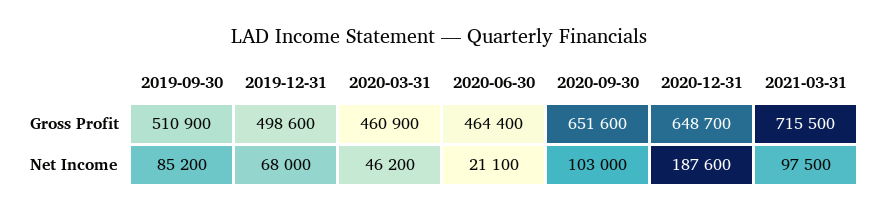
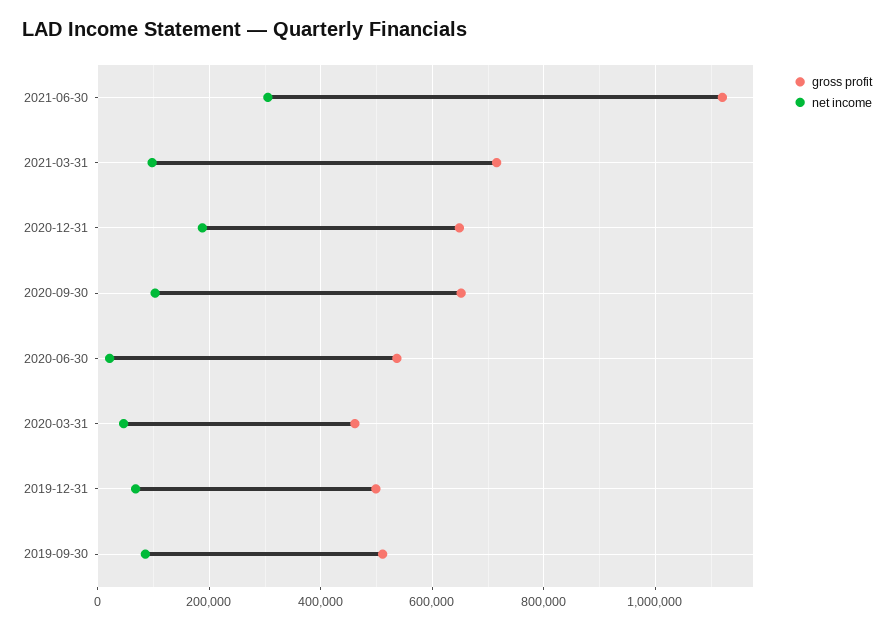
Gross Profit, 2020-06-30: 464400 -> 540000
Gross Profit, 2021-06-30: none -> 1120000
Net Income, 2021-06-30: none -> 300000

